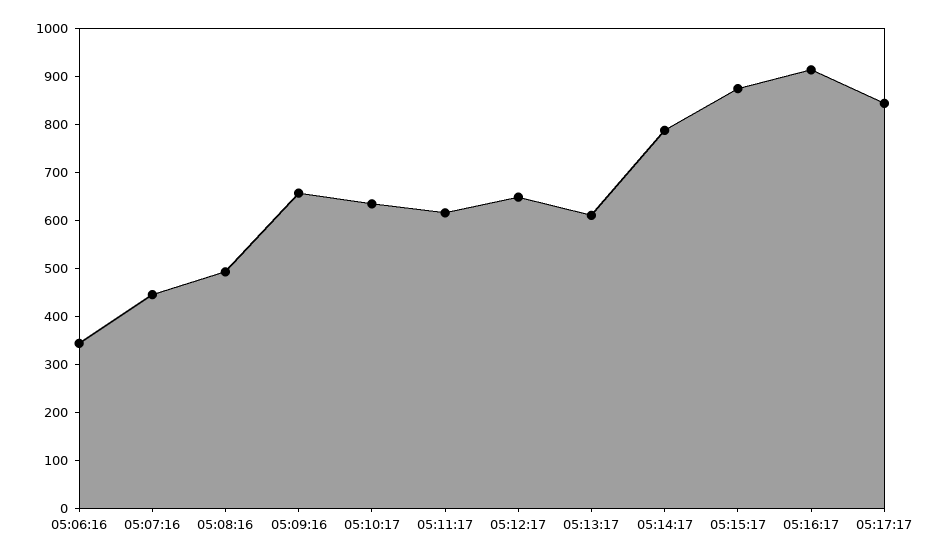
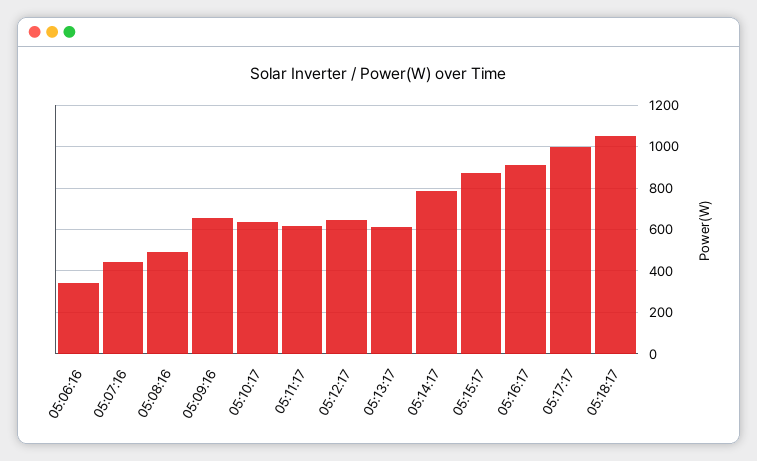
05:17:17: 840 -> 1000
05:18:17: none -> 1050

